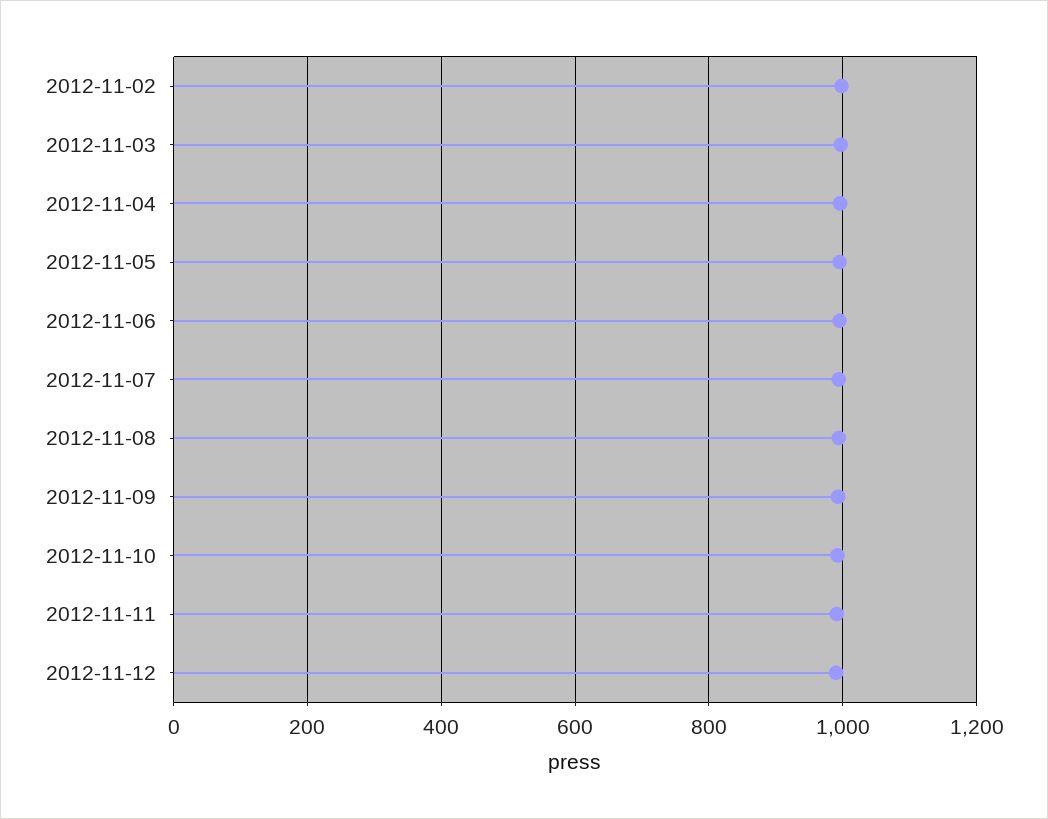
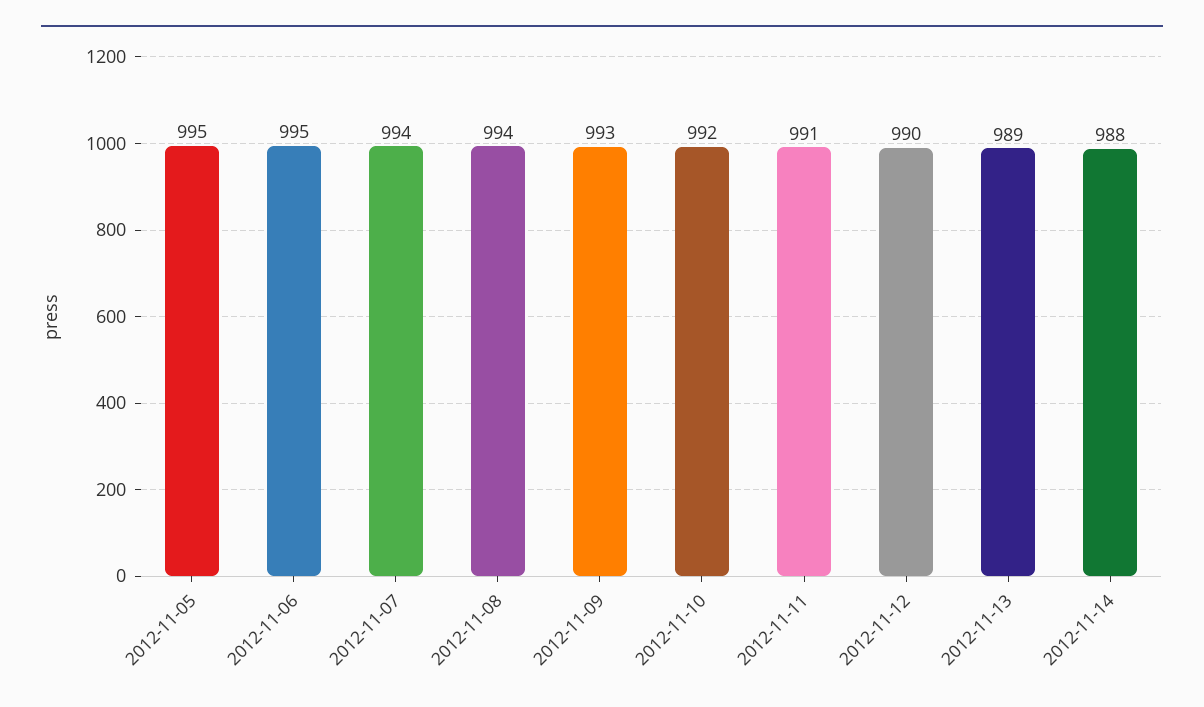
2012-11-02: 1000 -> none
2012-11-03: 1000 -> none
2012-11-04: 1000 -> none
2012-11-13: none -> 989
2012-11-14: none -> 988

